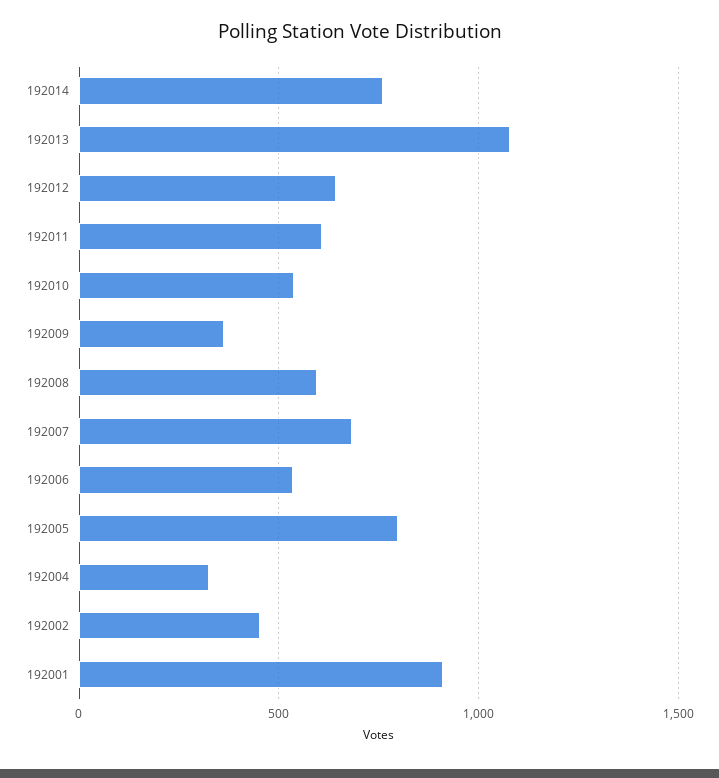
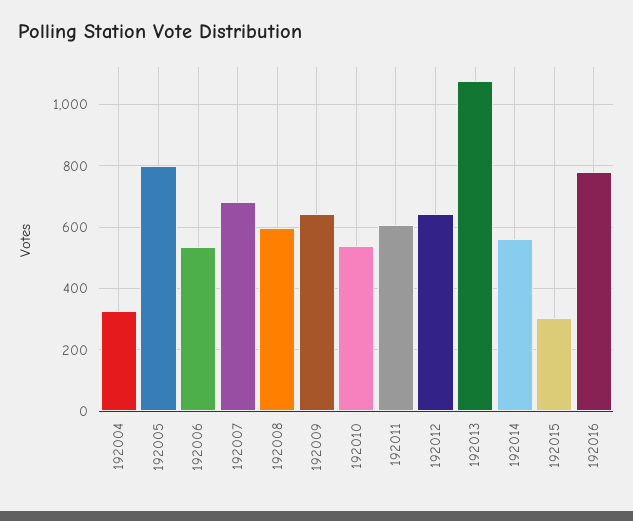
192014: 750 -> 560
192009: 350 -> 640
192002: 450 -> none
192001: 900 -> none
192015: none -> 300
192016: none -> 780

